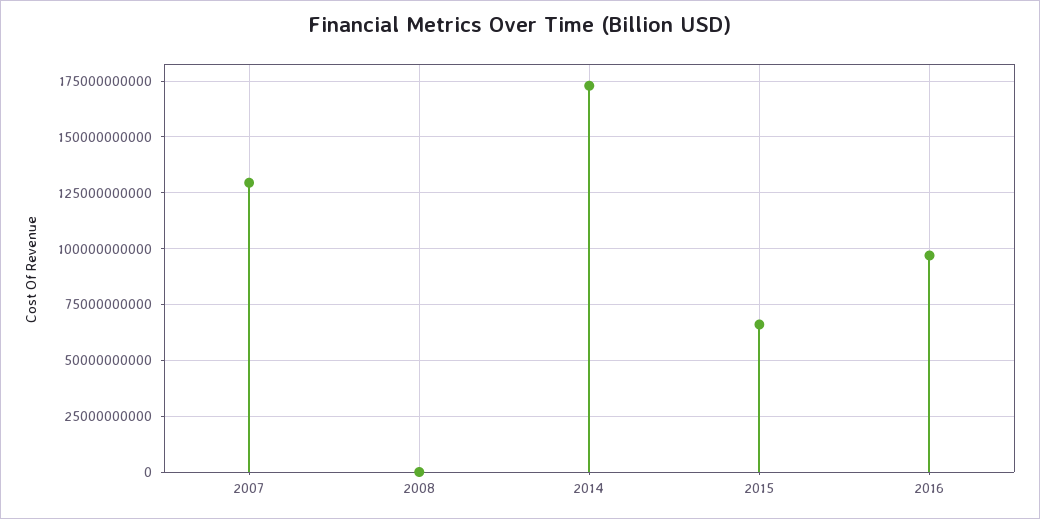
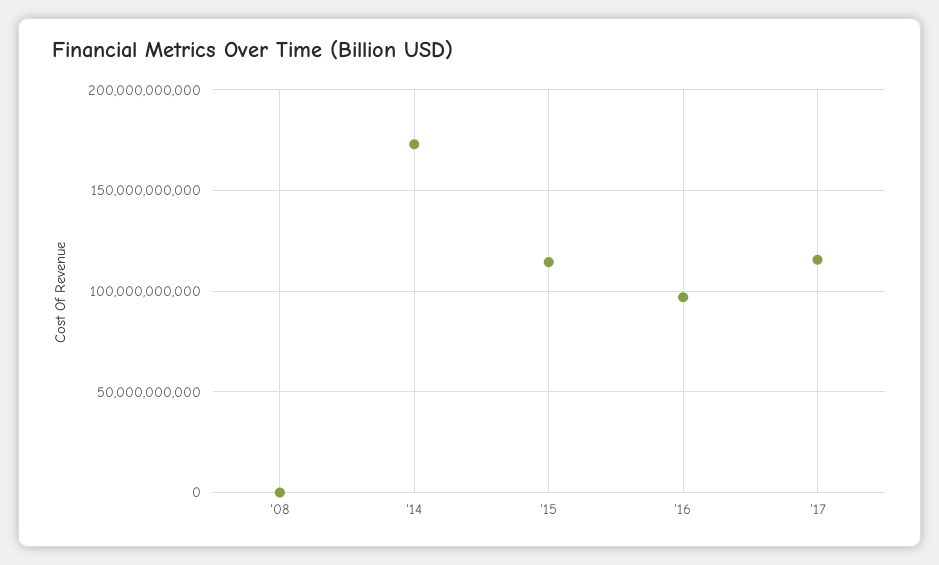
2007: 130000000000 -> none
2015: 65000000000 -> 115000000000
'17: none -> 115000000000

